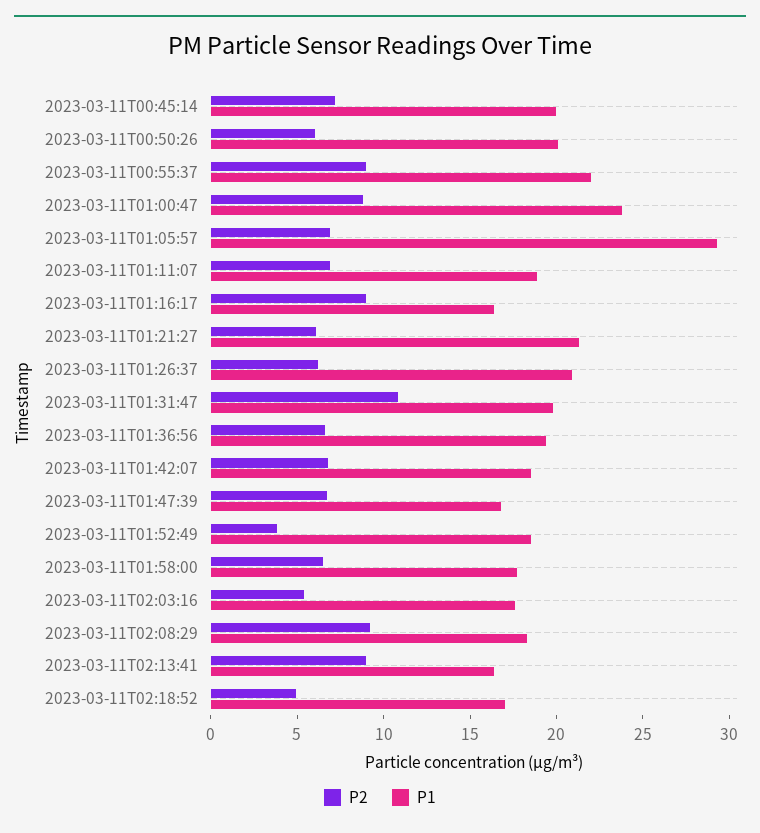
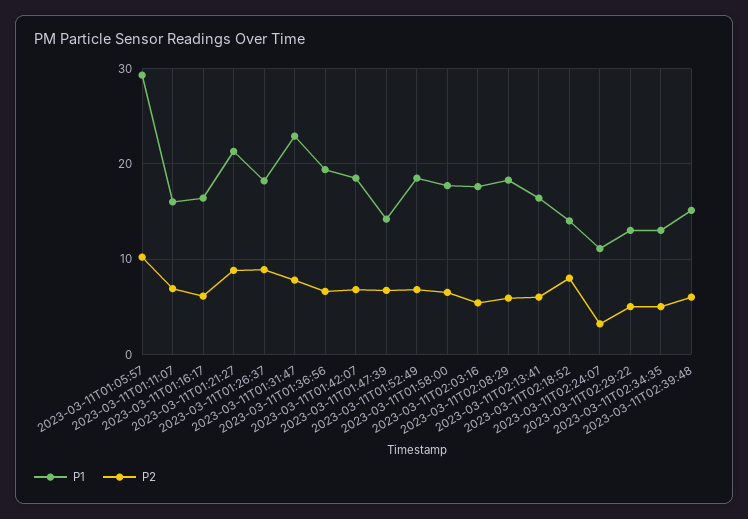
P2, 2023-03-11T00:45:14: 7 -> none
P1, 2023-03-11T00:45:14: 20 -> none
P2, 2023-03-11T00:50:26: 6 -> none
P1, 2023-03-11T00:50:26: 20 -> none
P2, 2023-03-11T00:55:37: 9 -> none
P1, 2023-03-11T00:55:37: 22 -> none
P2, 2023-03-11T01:00:47: 9 -> none
P1, 2023-03-11T01:00:47: 24 -> none
P2, 2023-03-11T01:05:57: 7 -> 10
P1, 2023-03-11T01:11:07: 19 -> 16
P2, 2023-03-11T01:16:17: 9 -> 6
P2, 2023-03-11T01:21:27: 6 -> 9
P2, 2023-03-11T01:26:37: 6 -> 9
P1, 2023-03-11T01:26:37: 21 -> 18
P2, 2023-03-11T01:31:47: 11 -> 8
P1, 2023-03-11T01:31:47: 20 -> 23
P1, 2023-03-11T01:47:39: 17 -> 14
P2, 2023-03-11T01:52:49: 4 -> 7
P2, 2023-03-11T02:08:29: 9 -> 6
P2, 2023-03-11T02:13:41: 9 -> 6
P2, 2023-03-11T02:18:52: 5 -> 8
P1, 2023-03-11T02:18:52: 17 -> 14
P1, 2023-03-11T02:24:07: none -> 11
P2, 2023-03-11T02:24:07: none -> 3
P1, 2023-03-11T02:29:22: none -> 13
P2, 2023-03-11T02:29:22: none -> 5
P1, 2023-03-11T02:34:35: none -> 13
P2, 2023-03-11T02:34:35: none -> 5
P1, 2023-03-11T02:39:48: none -> 15
P2, 2023-03-11T02:39:48: none -> 6

